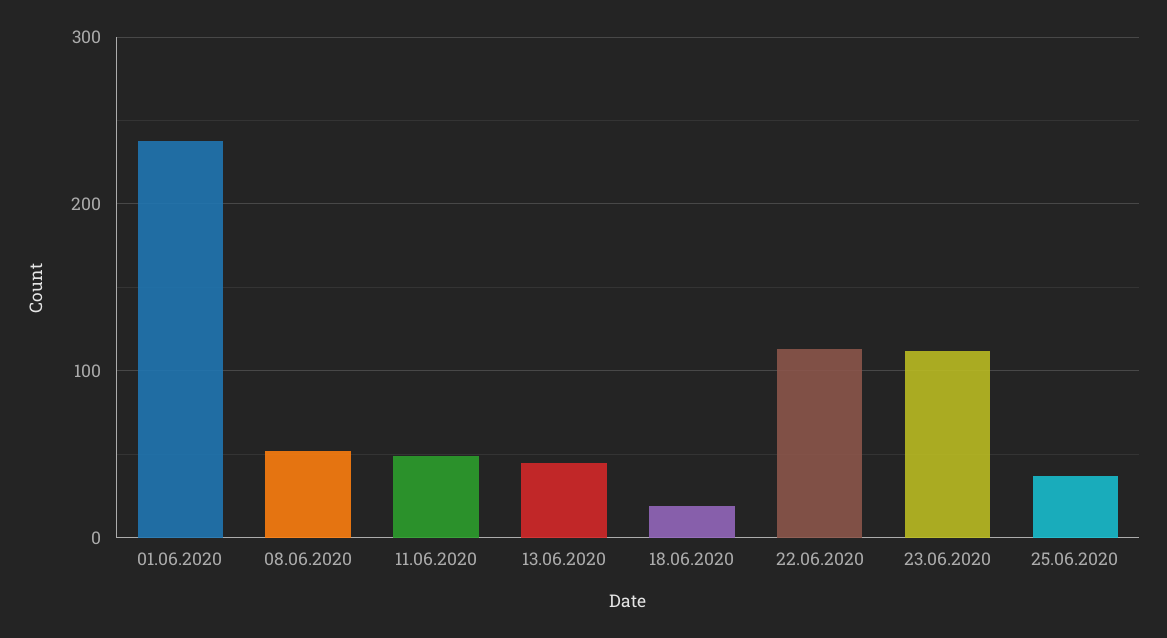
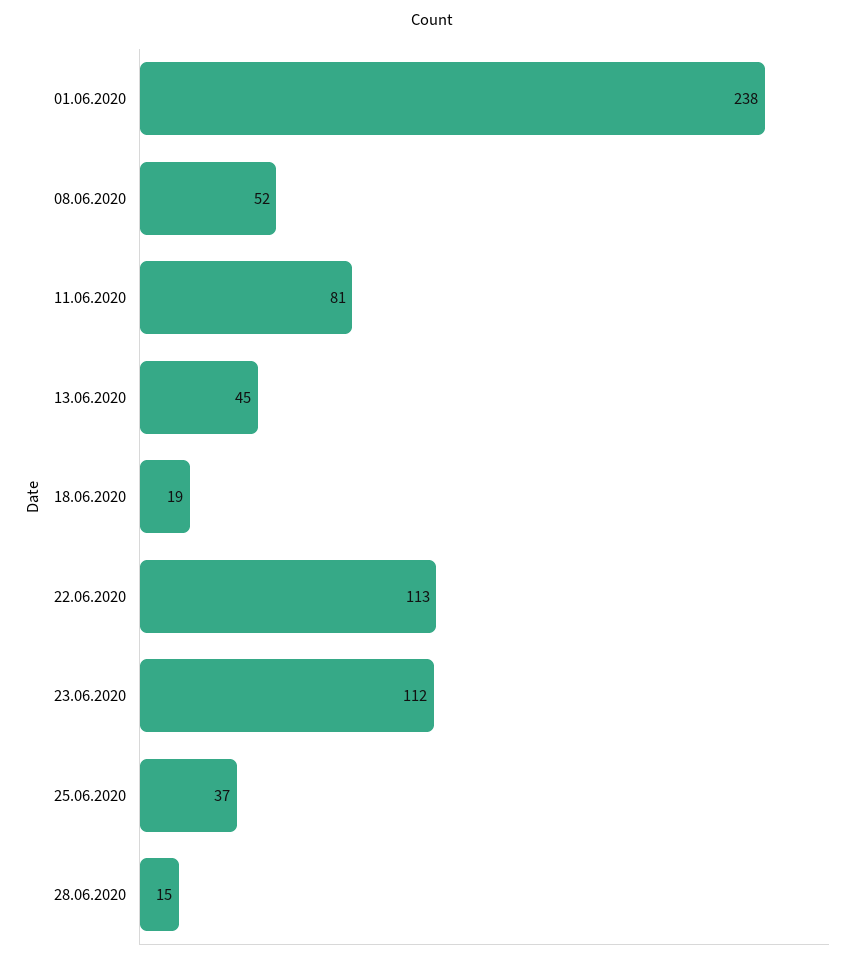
11.06.2020: 50 -> 81
28.06.2020: none -> 15

